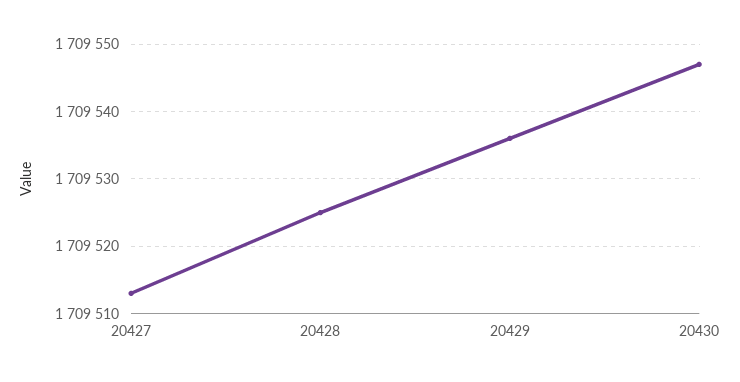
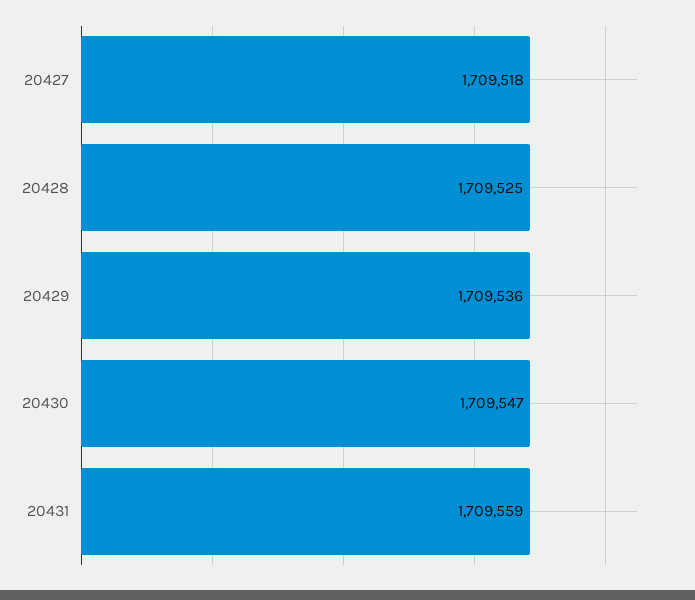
20427: 1709513 -> 1709518
20431: none -> 1709559

